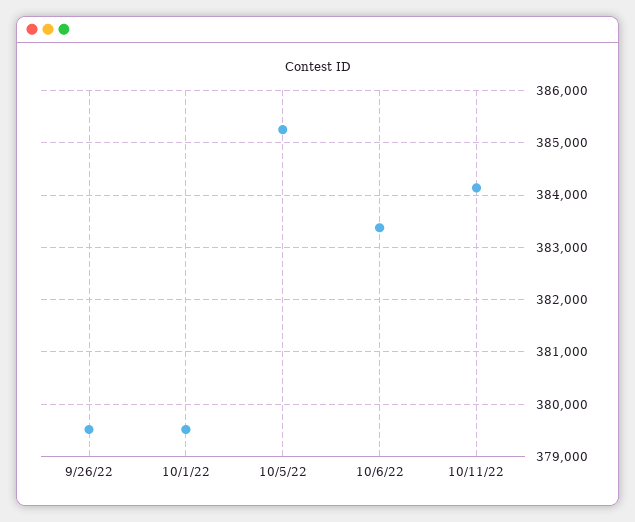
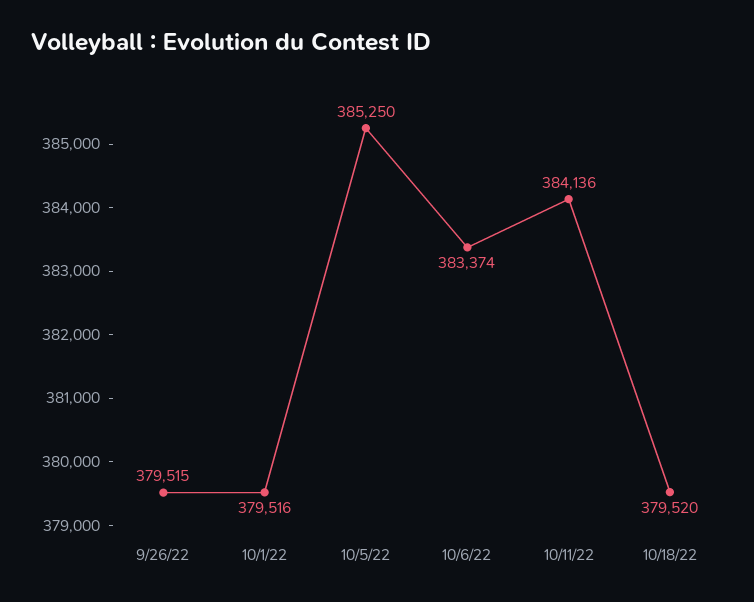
10/18/22: none -> 379520

